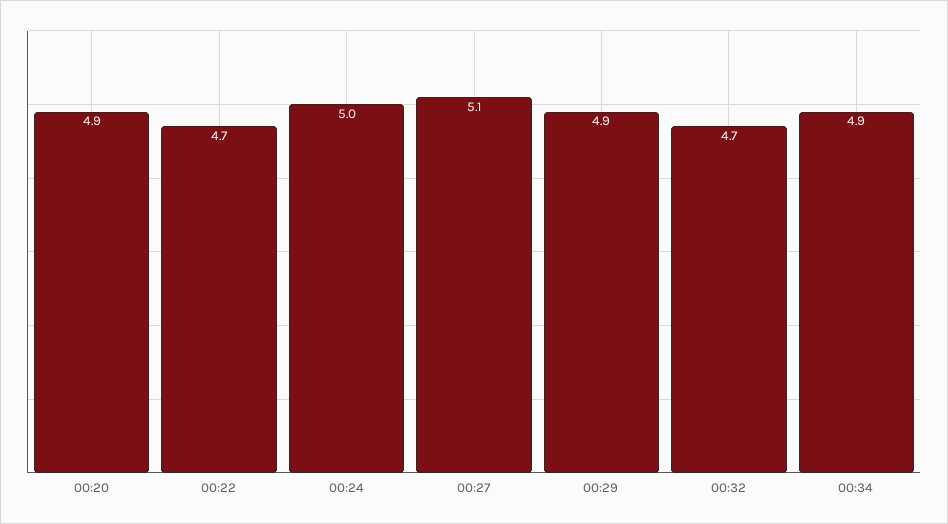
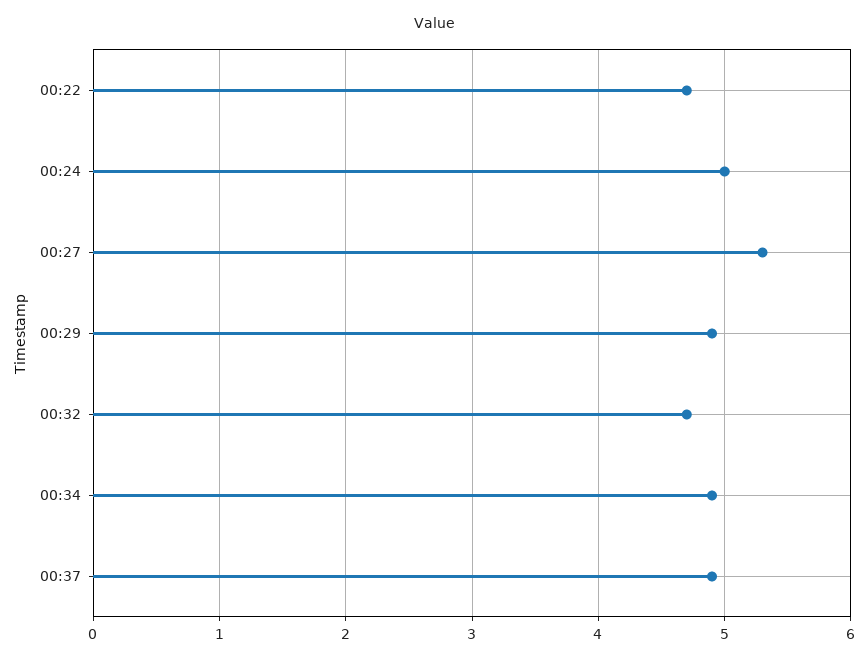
00:20: 4.9 -> none
00:27: 5.1 -> 5.3
00:37: none -> 4.9

